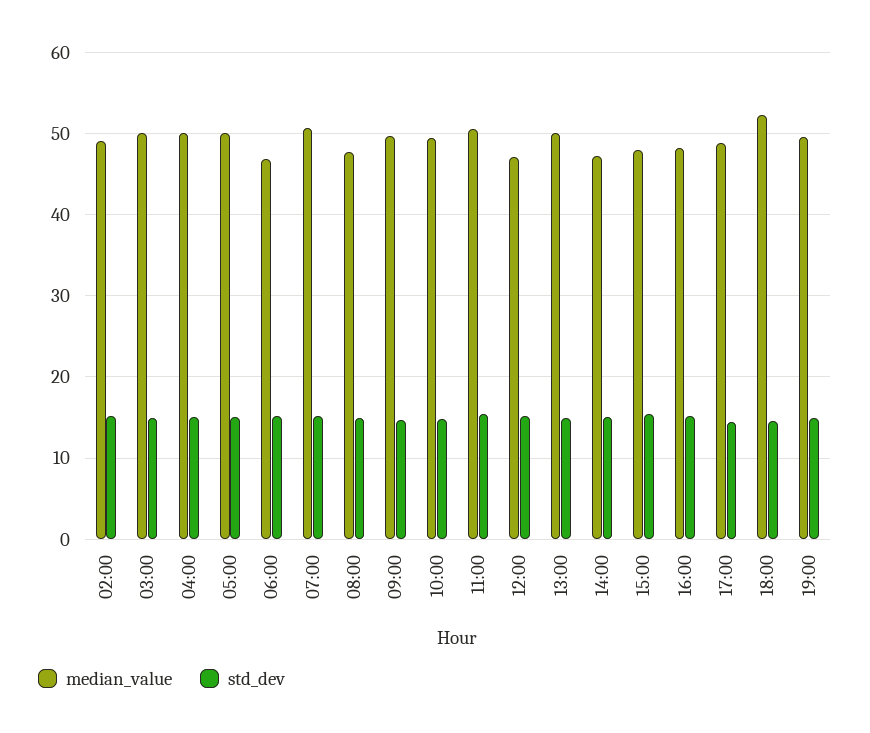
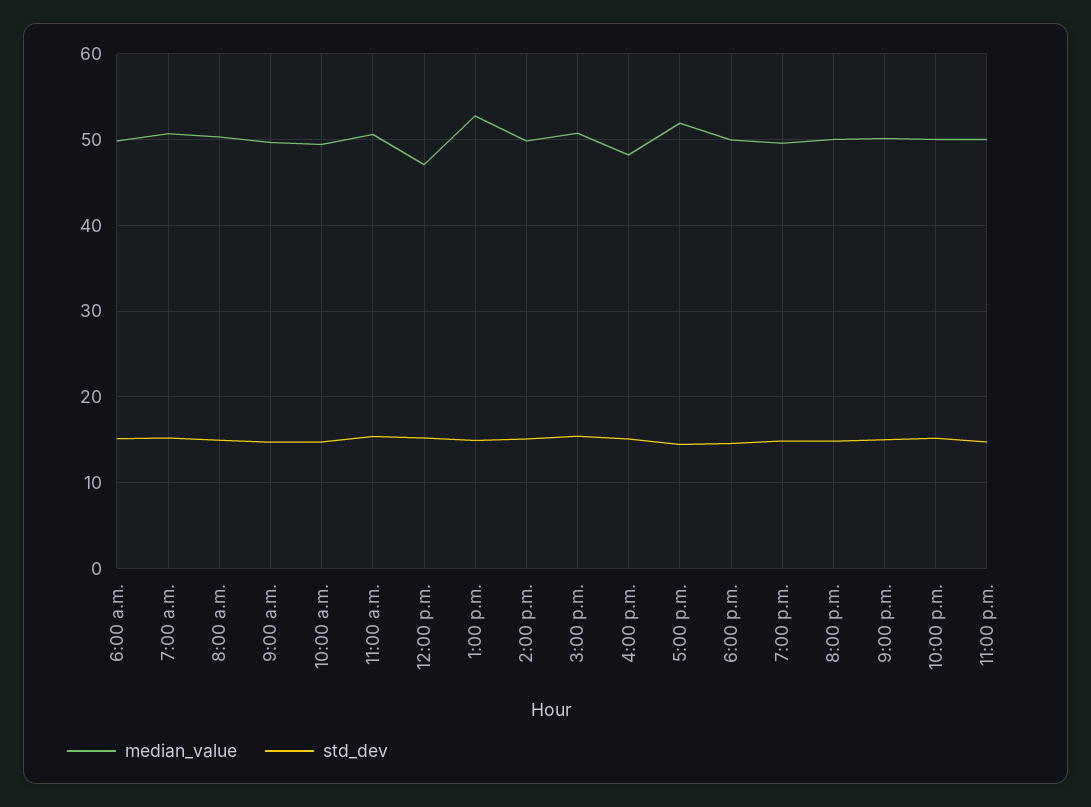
median_value, 02:00: 49 -> none
std_dev, 02:00: 15 -> none
median_value, 03:00: 50 -> none
std_dev, 03:00: 15 -> none
median_value, 04:00: 50 -> none
std_dev, 04:00: 15 -> none
median_value, 05:00: 50 -> none
std_dev, 05:00: 15 -> none
median_value, 06:00: 47 -> 50
median_value, 08:00: 48 -> 50
median_value, 13:00: 50 -> 53
median_value, 14:00: 47 -> 50
median_value, 15:00: 48 -> 51
median_value, 17:00: 49 -> 52
median_value, 18:00: 52 -> 50
median_value, 8:00 p.m.: none -> 50
std_dev, 8:00 p.m.: none -> 15
median_value, 9:00 p.m.: none -> 50
std_dev, 9:00 p.m.: none -> 15
median_value, 10:00 p.m.: none -> 50
std_dev, 10:00 p.m.: none -> 15
median_value, 11:00 p.m.: none -> 50
std_dev, 11:00 p.m.: none -> 15

